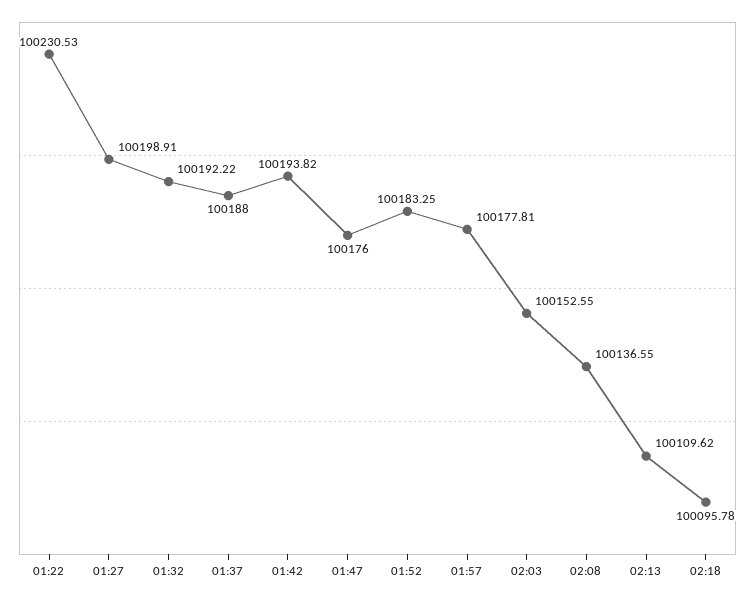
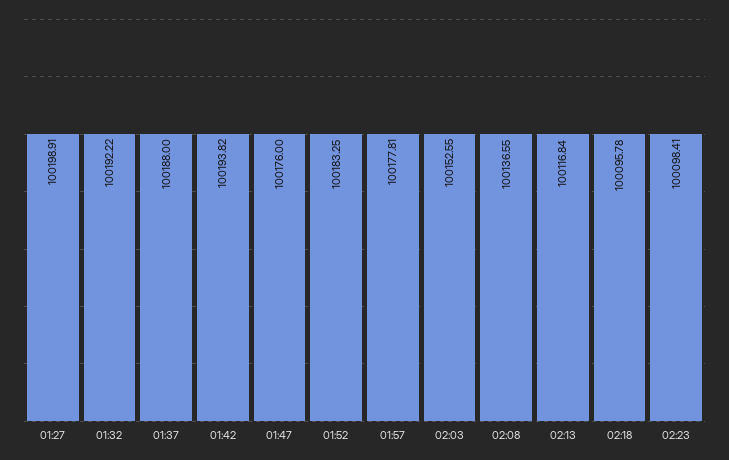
01:22: 100230.53 -> none
02:13: 100109.62 -> 100116.84
02:23: none -> 100098.41

